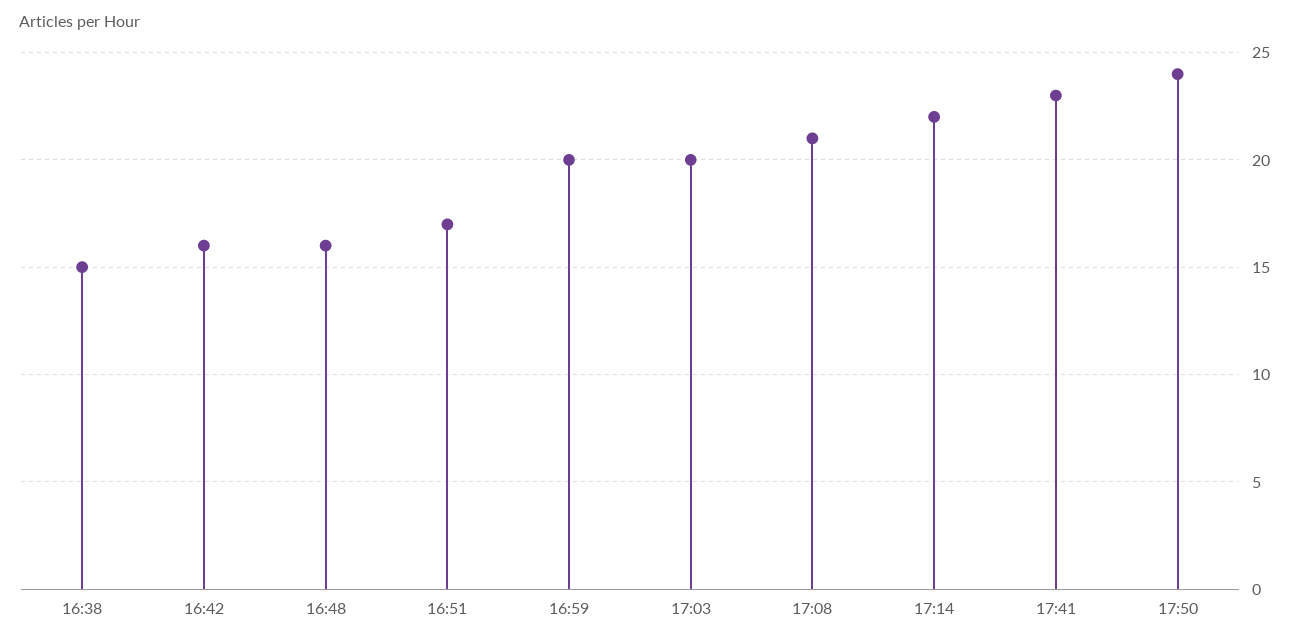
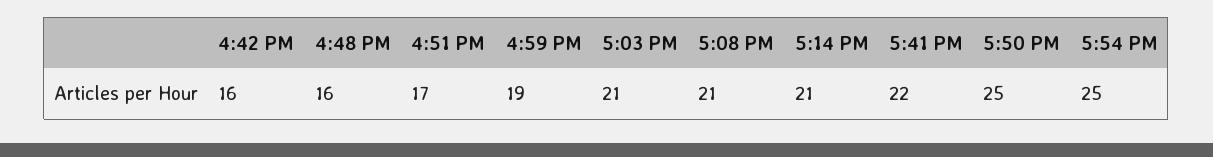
16:38: 15 -> none
16:59: 20 -> 19
17:03: 20 -> 21
17:14: 22 -> 21
17:41: 23 -> 22
17:50: 24 -> 25
5:54 PM: none -> 25

